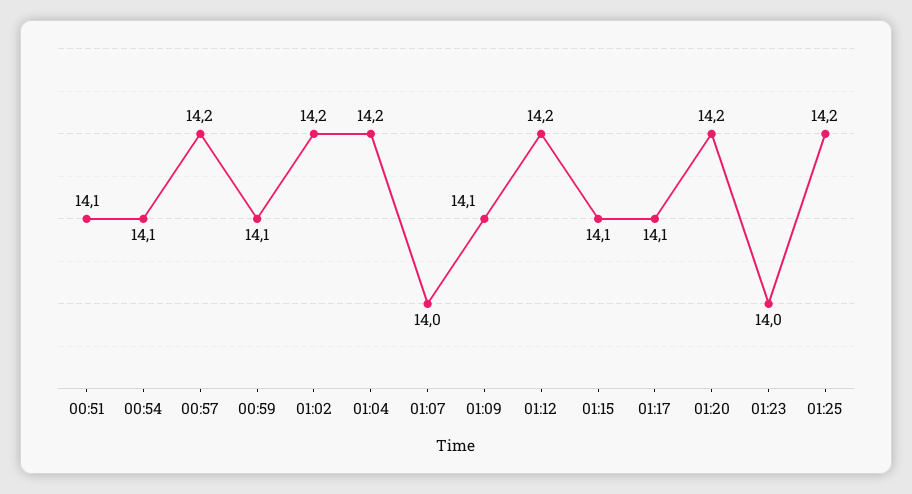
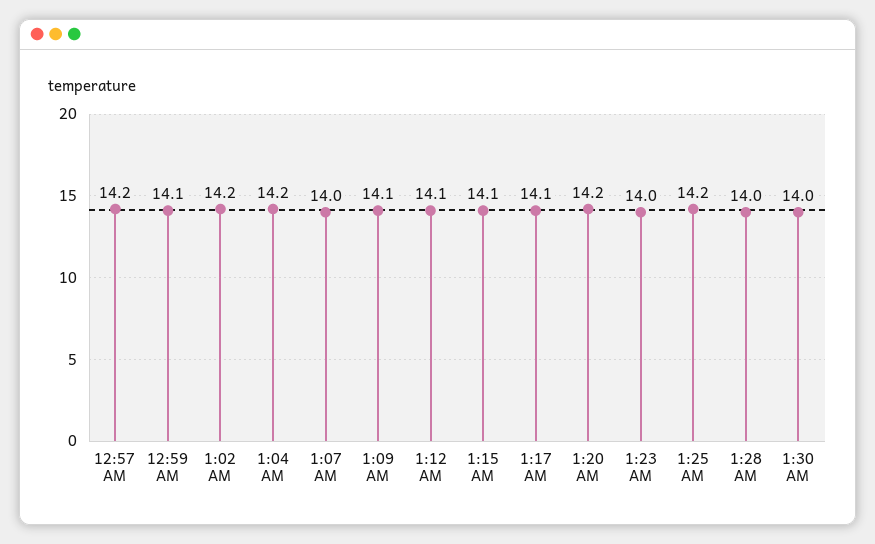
00:51: 14.1 -> none
00:54: 14.1 -> none
01:12: 14.2 -> 14.1
1:28 AM: none -> 14
1:30 AM: none -> 14

